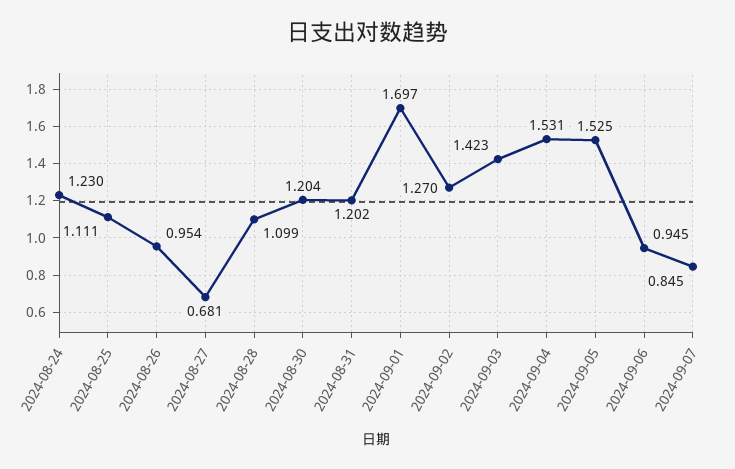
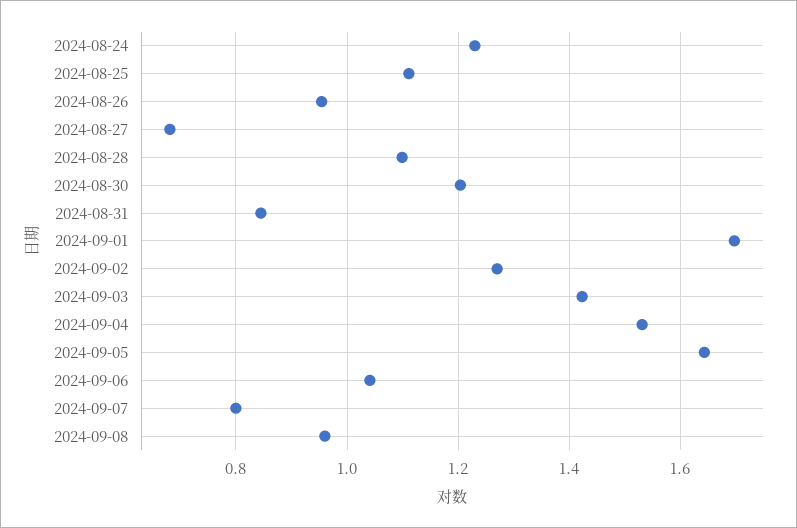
2024-08-31: 1.202 -> 0.84
2024-09-05: 1.525 -> 1.64
2024-09-06: 0.945 -> 1.04
2024-09-07: 0.845 -> 0.8
2024-09-08: none -> 0.96

